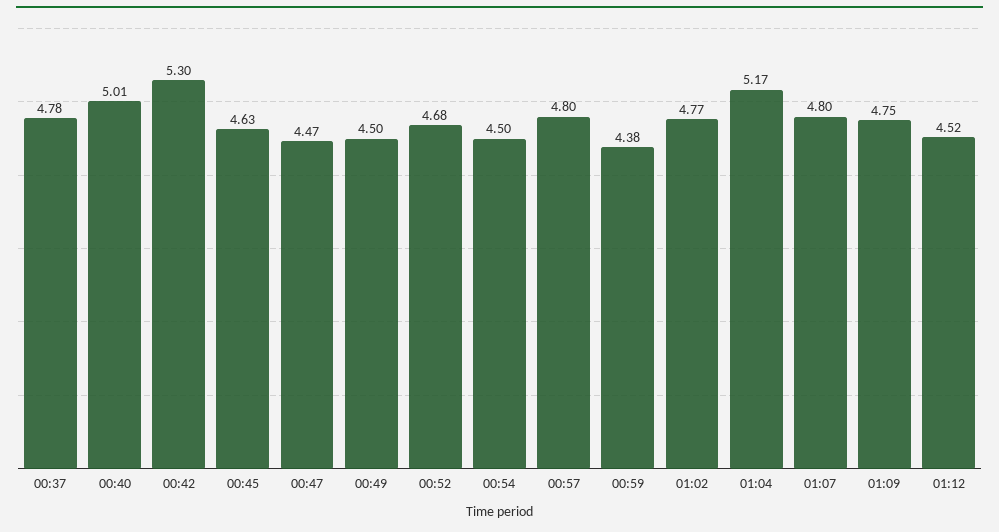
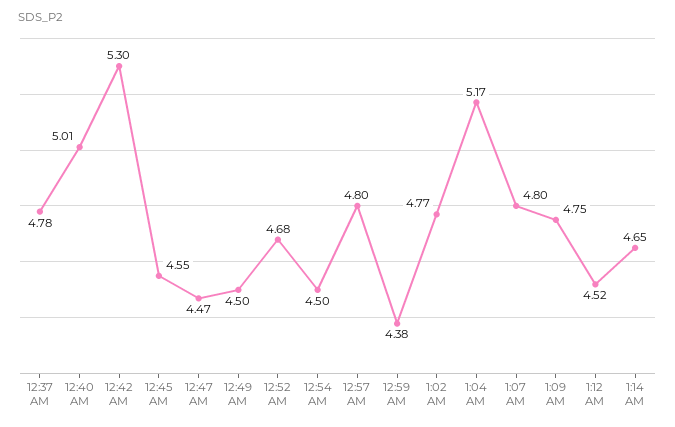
00:45: 4.63 -> 4.55
1:14 AM: none -> 4.65

